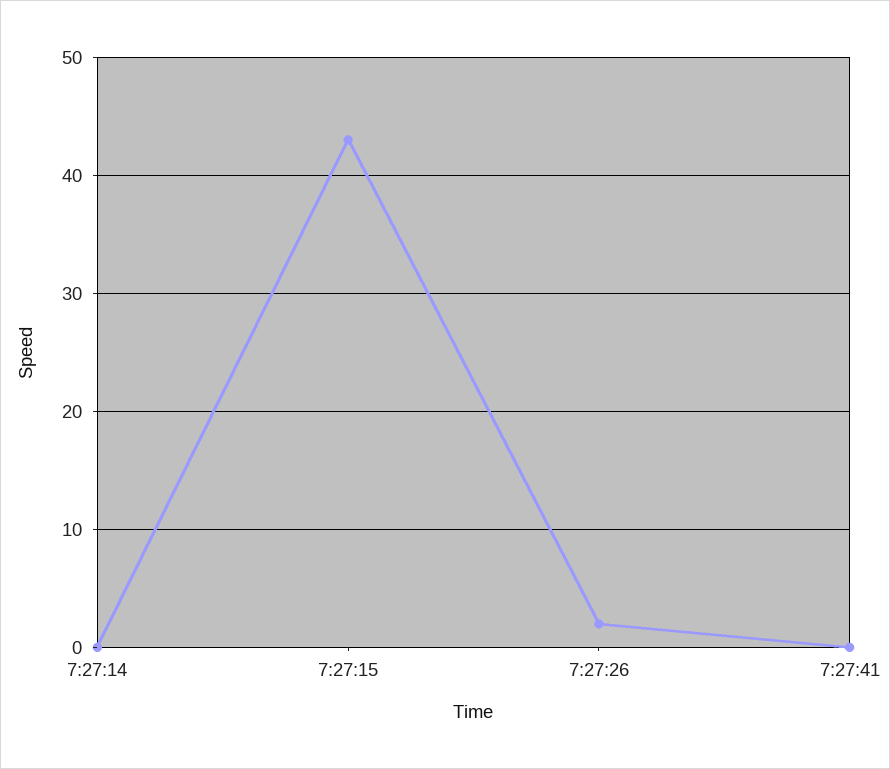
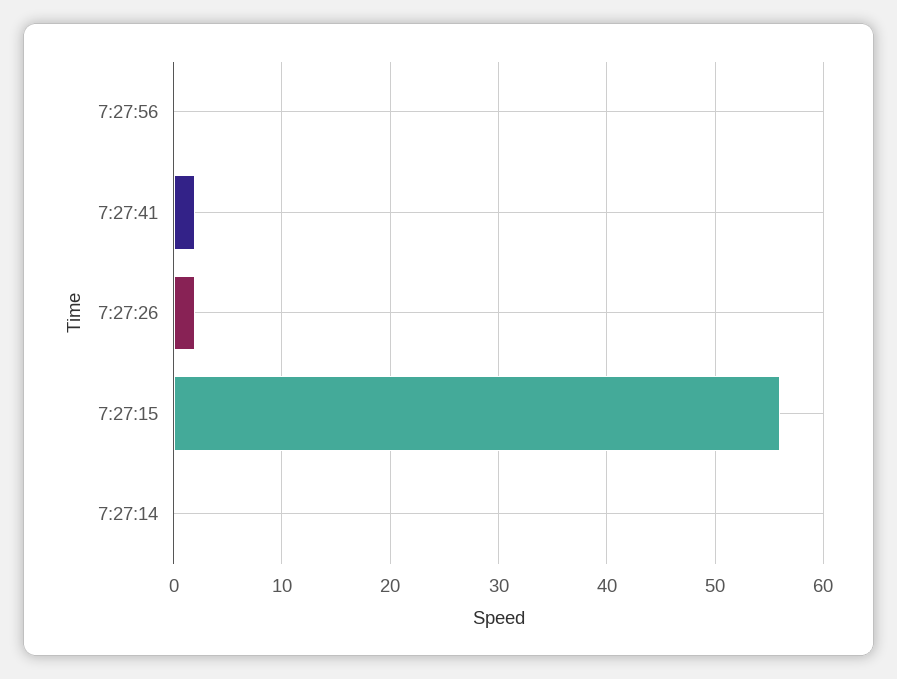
7:27:15: 43 -> 56
7:27:41: 0 -> 2
7:27:56: none -> 0

